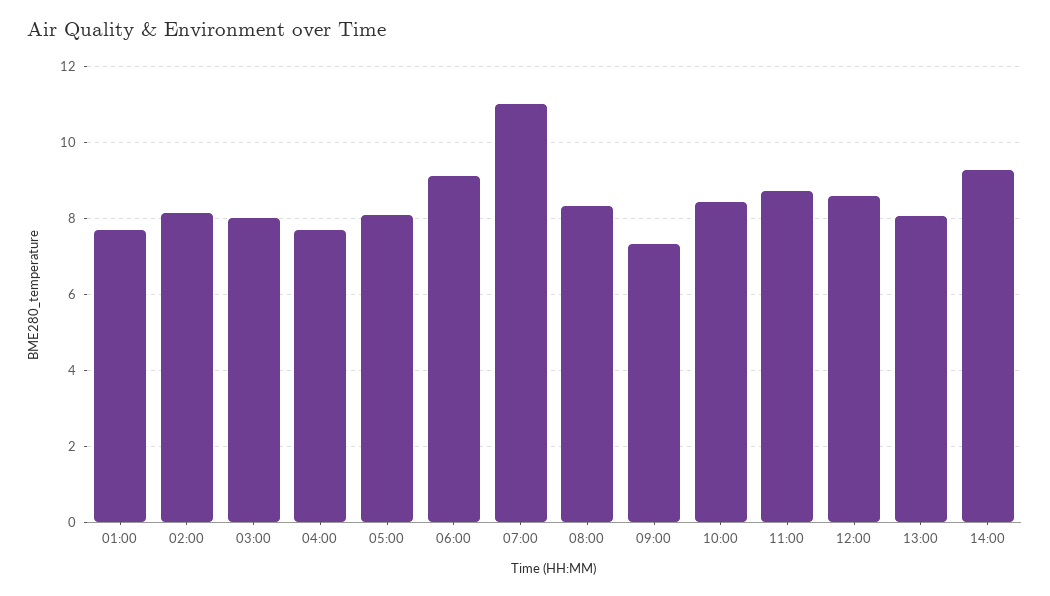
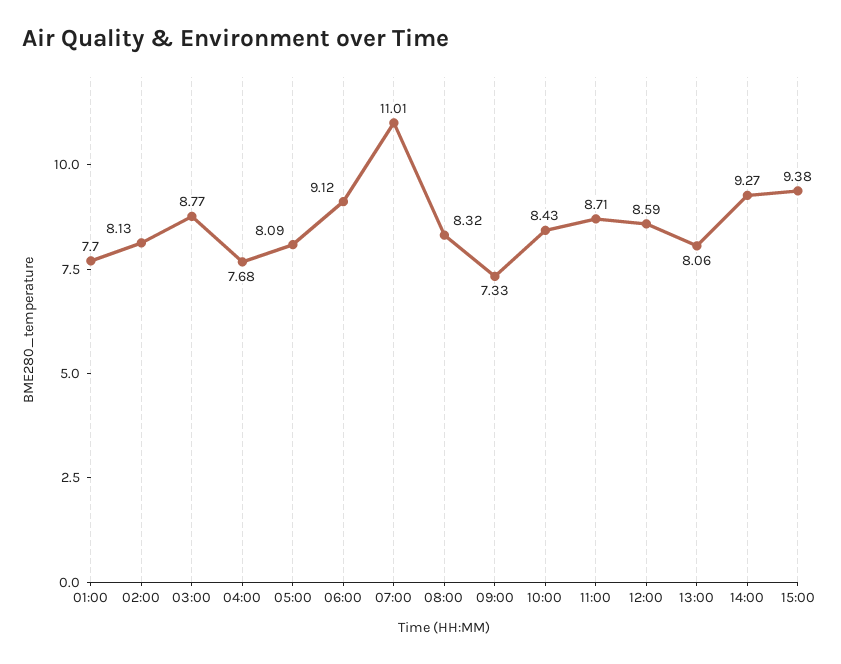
03:00: 8 -> 8.77
15:00: none -> 9.38

